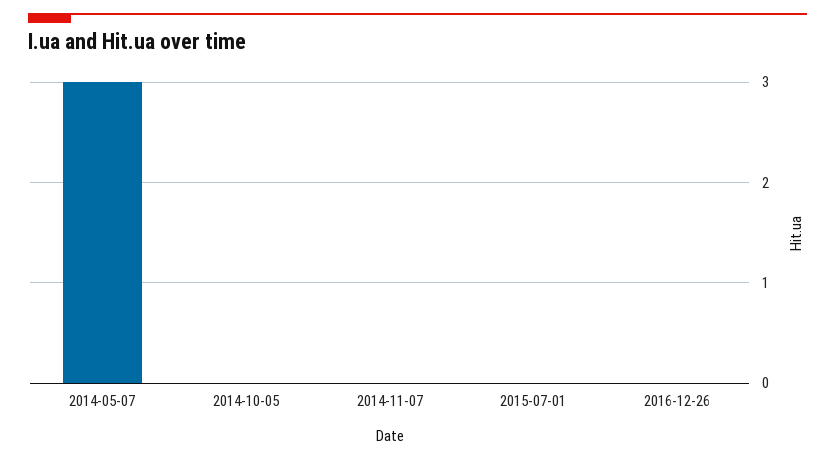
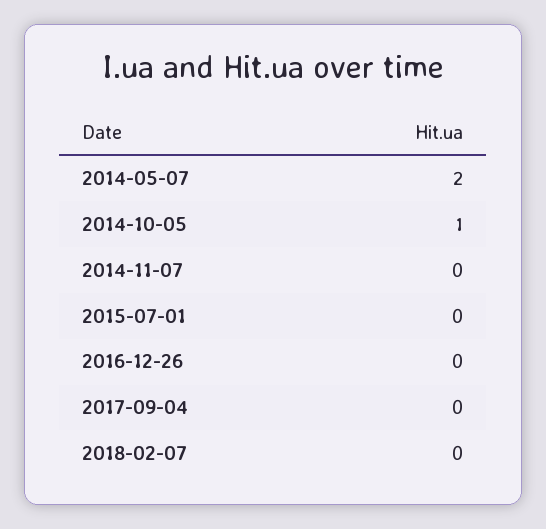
2014-05-07: 3 -> 2
2014-10-05: 0 -> 1
2017-09-04: none -> 0
2018-02-07: none -> 0

